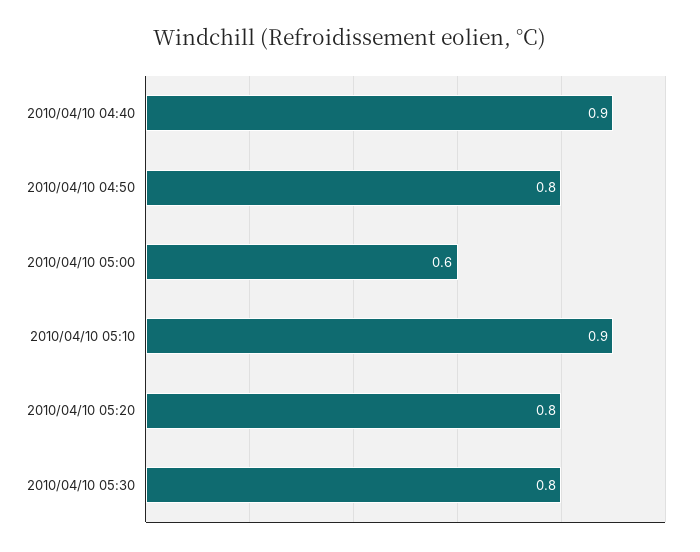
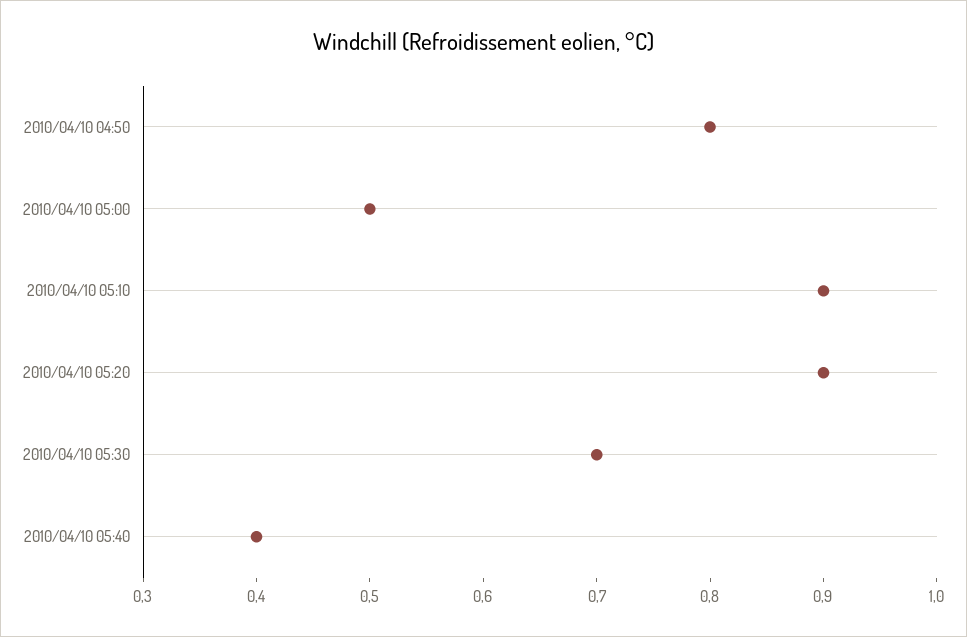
2010/04/10 04:40: 0.9 -> none
2010/04/10 05:00: 0.6 -> 0.5
2010/04/10 05:20: 0.8 -> 0.9
2010/04/10 05:30: 0.8 -> 0.7
2010/04/10 05:40: none -> 0.4

